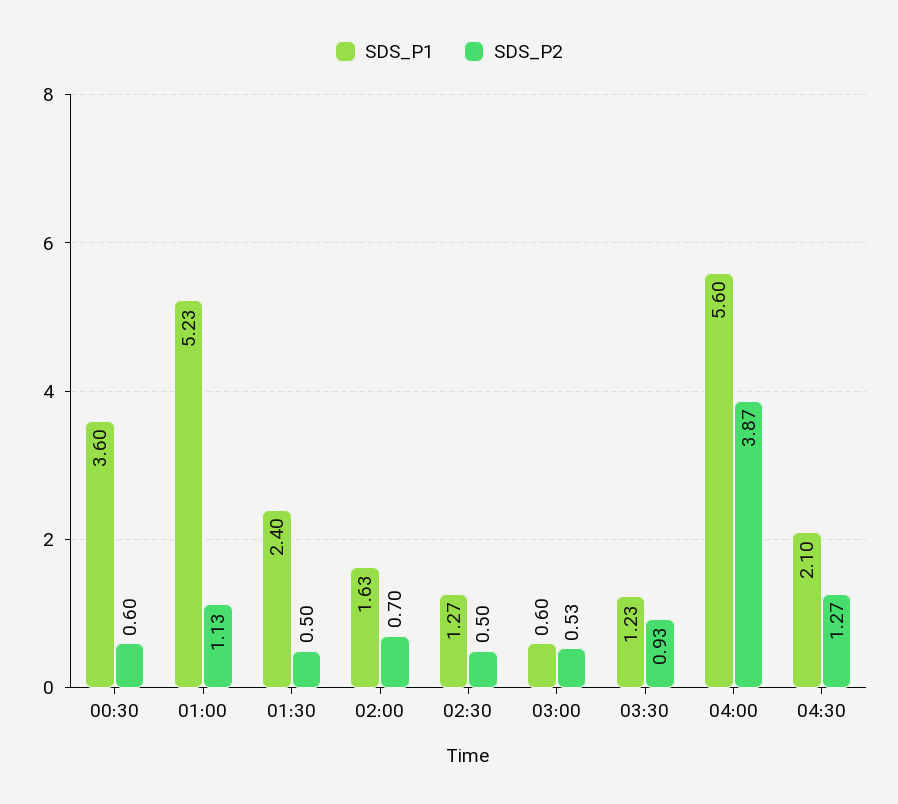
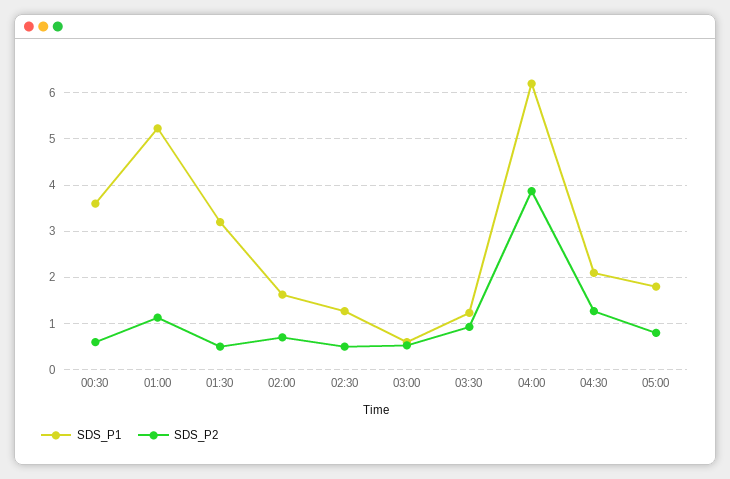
SDS_P1, 01:30: 2.4 -> 3.2
SDS_P1, 04:00: 5.6 -> 6.2
SDS_P1, 05:00: none -> 1.8
SDS_P2, 05:00: none -> 0.8

